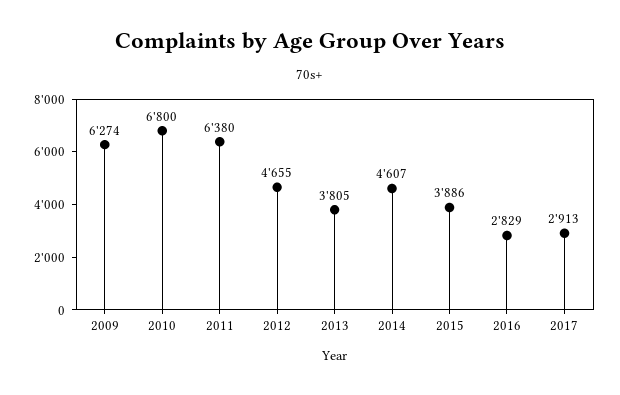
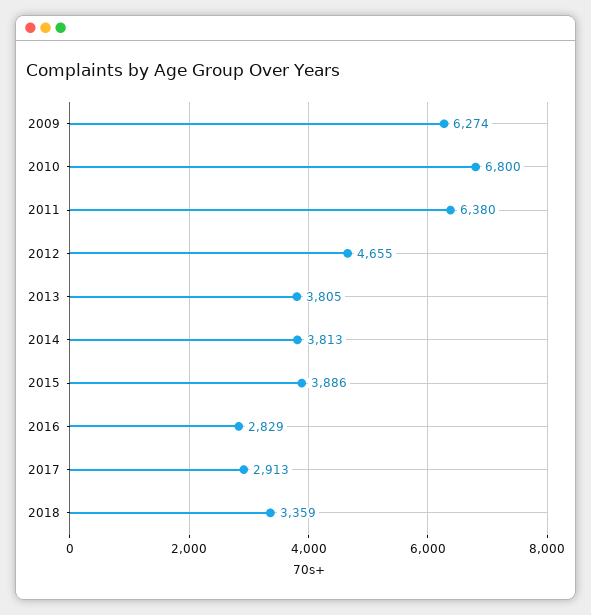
2014: 4607 -> 3813
2018: none -> 3359

